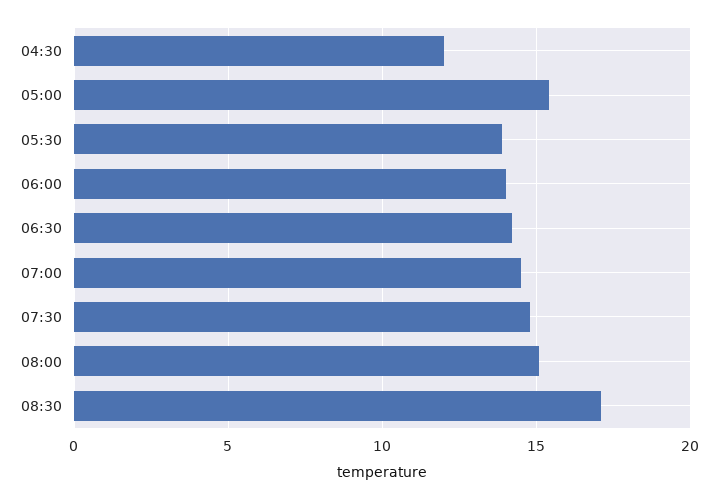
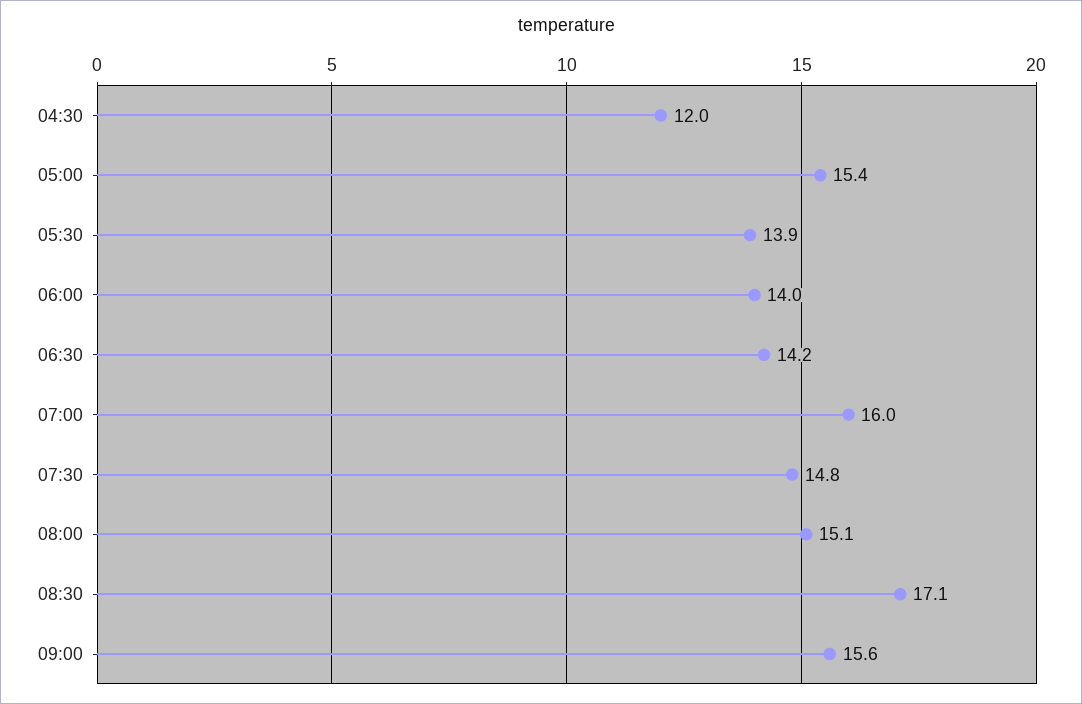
07:00: 14.5 -> 16
09:00: none -> 15.6

